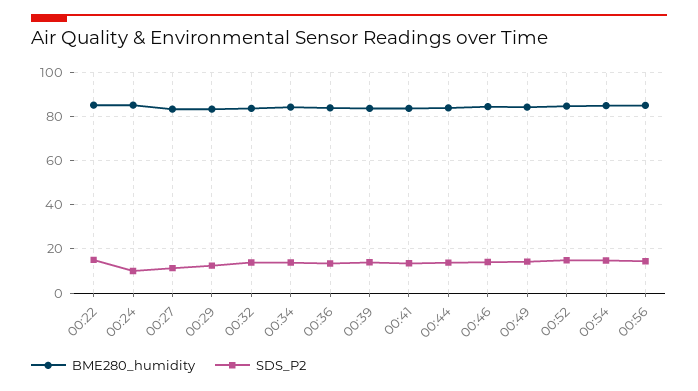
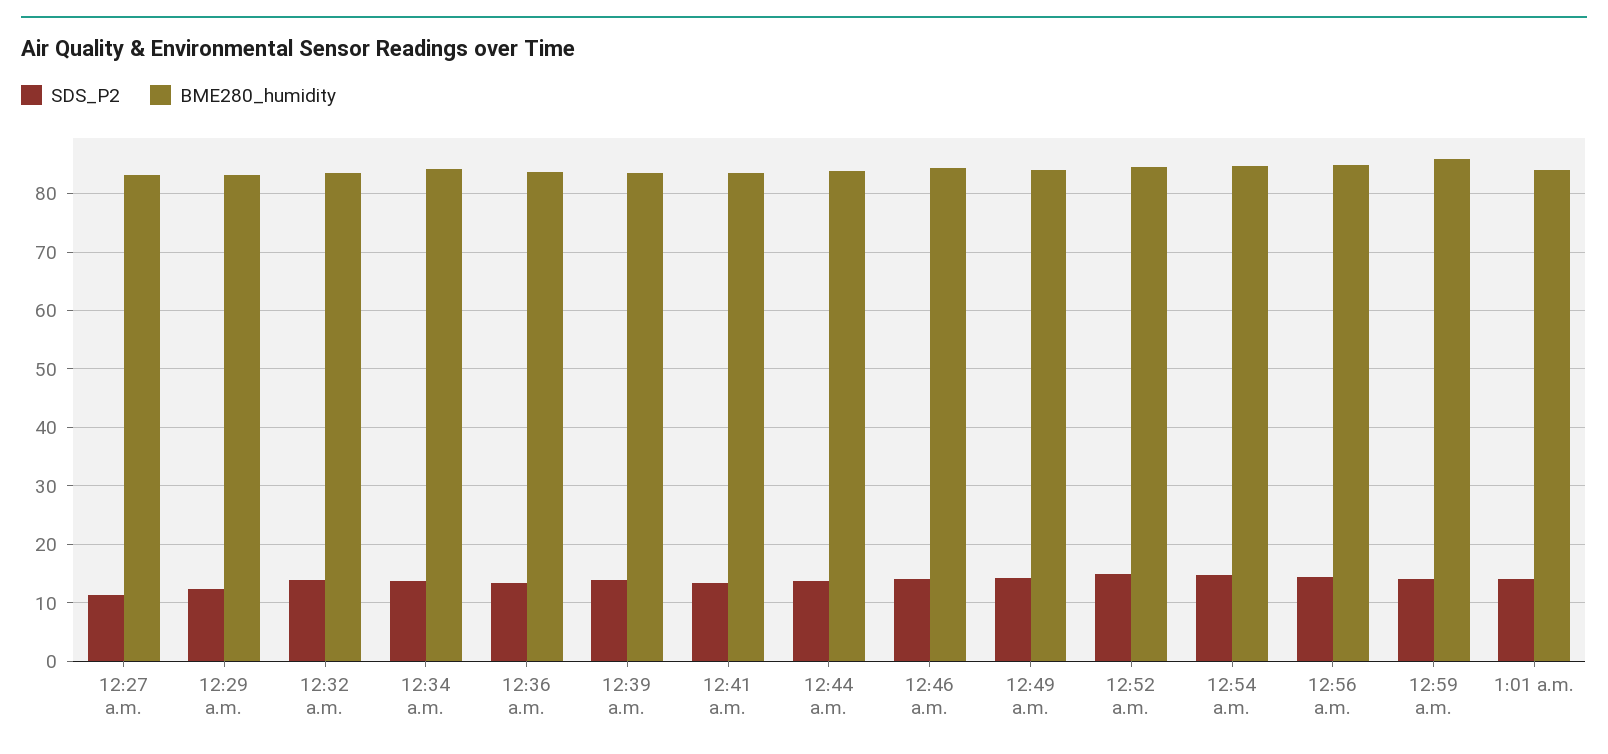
BME280_humidity, 00:22: 85 -> none
SDS_P2, 00:22: 15 -> none
BME280_humidity, 00:24: 85 -> none
SDS_P2, 00:24: 10 -> none
SDS_P2, 12:59 a.m.: none -> 14
BME280_humidity, 12:59 a.m.: none -> 86
SDS_P2, 1:01 a.m.: none -> 14
BME280_humidity, 1:01 a.m.: none -> 84

